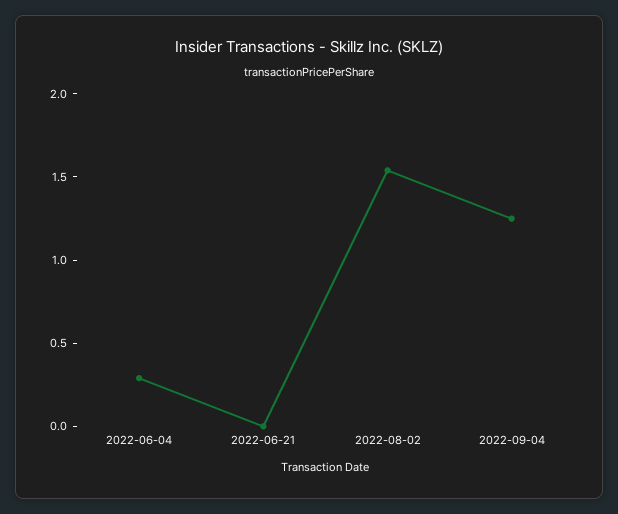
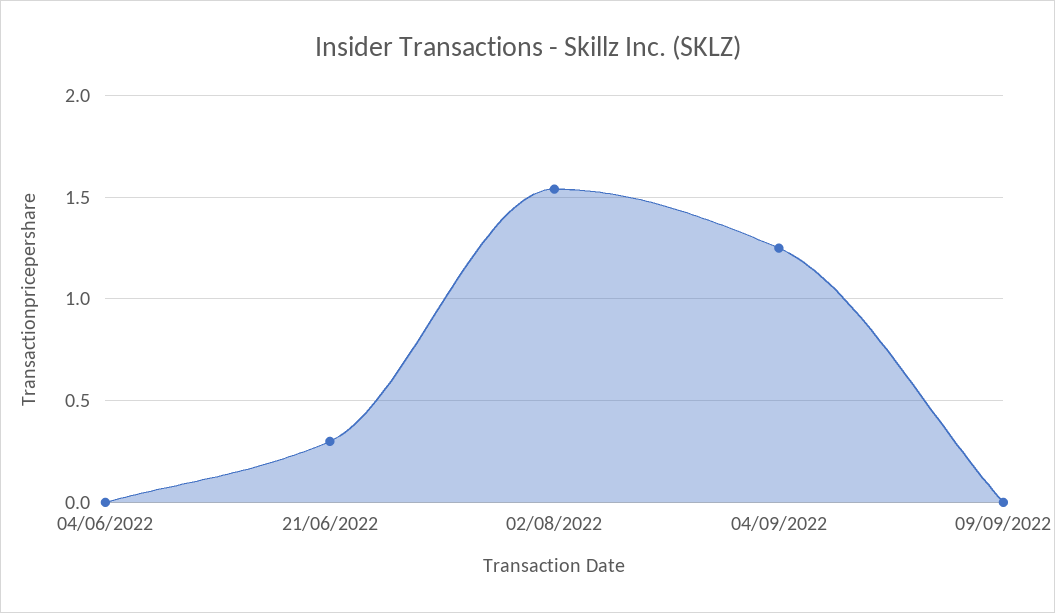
2022-06-04: 0.3 -> 0
2022-06-21: 0 -> 0.3
09/09/2022: none -> 0

